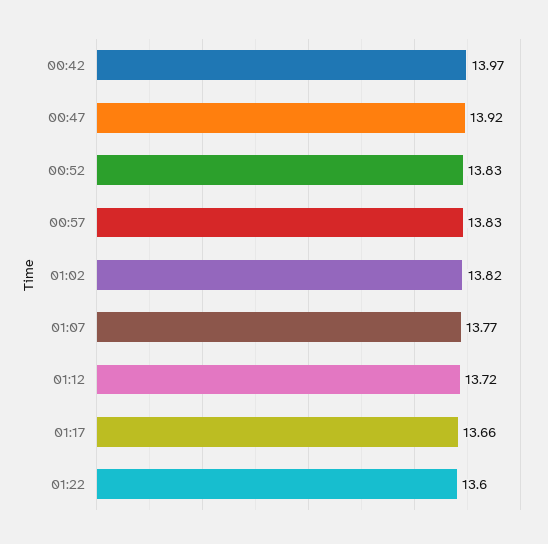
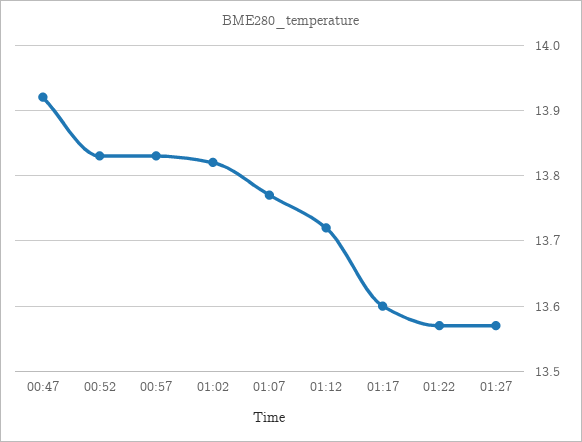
00:42: 13.97 -> none
01:17: 13.66 -> 13.6
01:22: 13.6 -> 13.57
01:27: none -> 13.57

